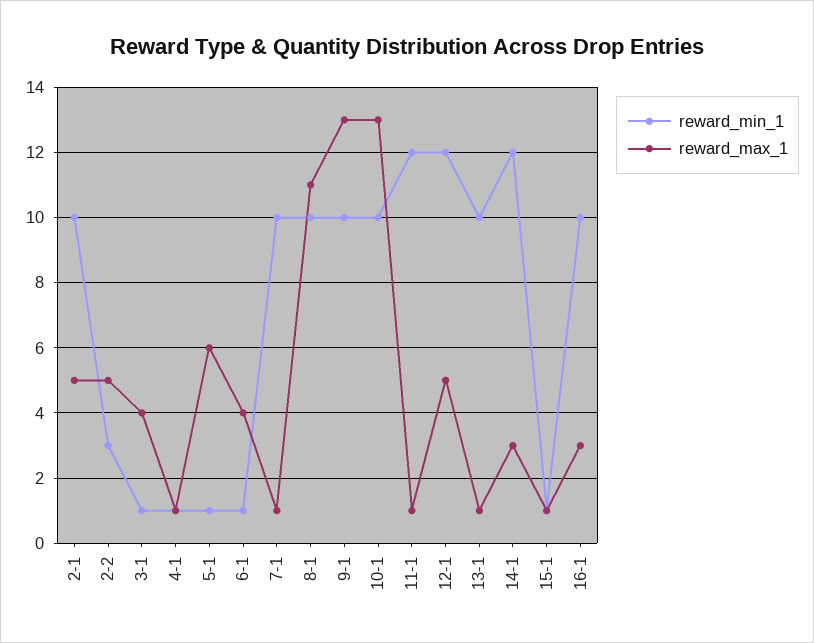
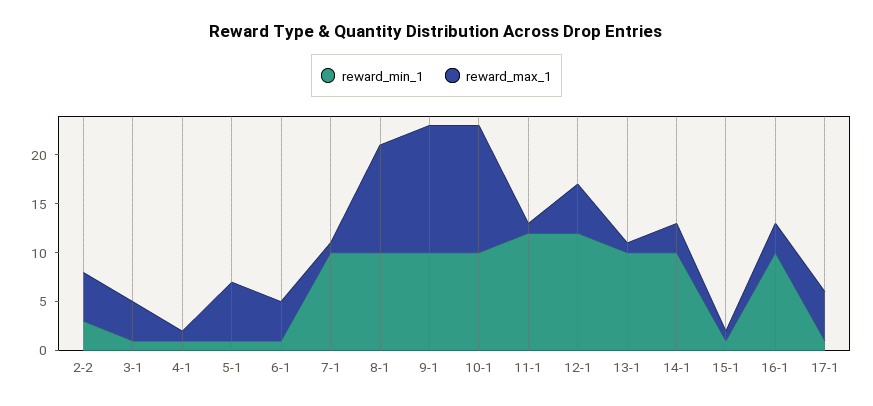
reward_min_1, 2-1: 10 -> none
reward_max_1, 2-1: 5 -> none
reward_min_1, 14-1: 12 -> 10
reward_min_1, 17-1: none -> 1
reward_max_1, 17-1: none -> 5

